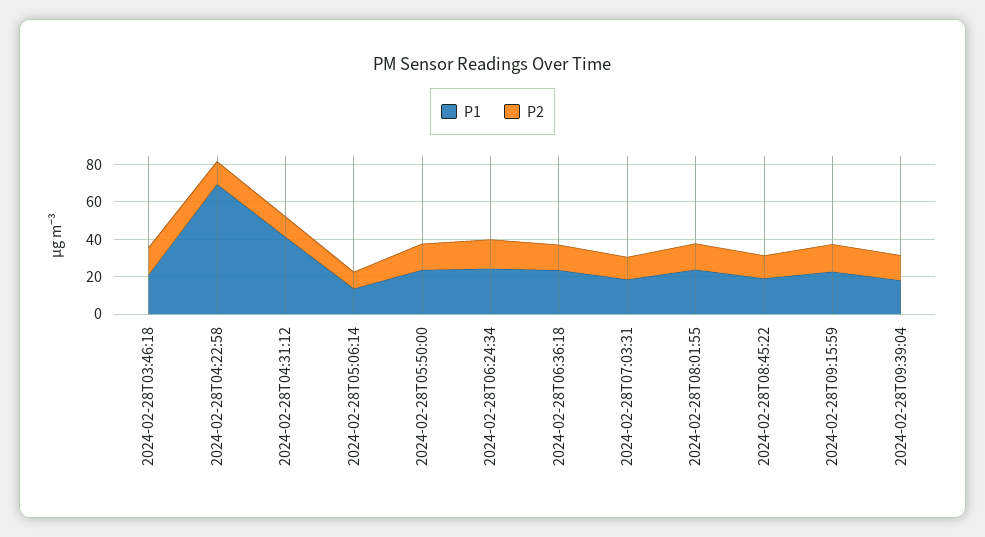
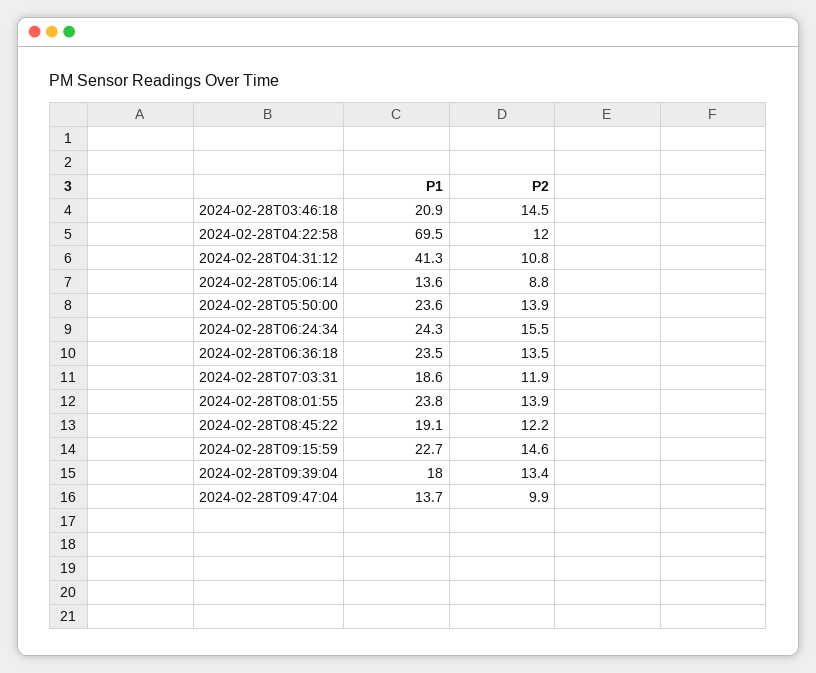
P1, 2024-02-28T09:47:04: none -> 13.7
P2, 2024-02-28T09:47:04: none -> 9.9

